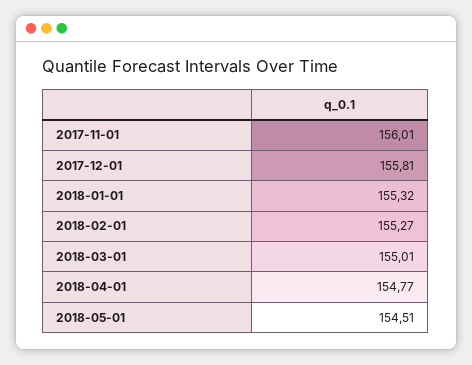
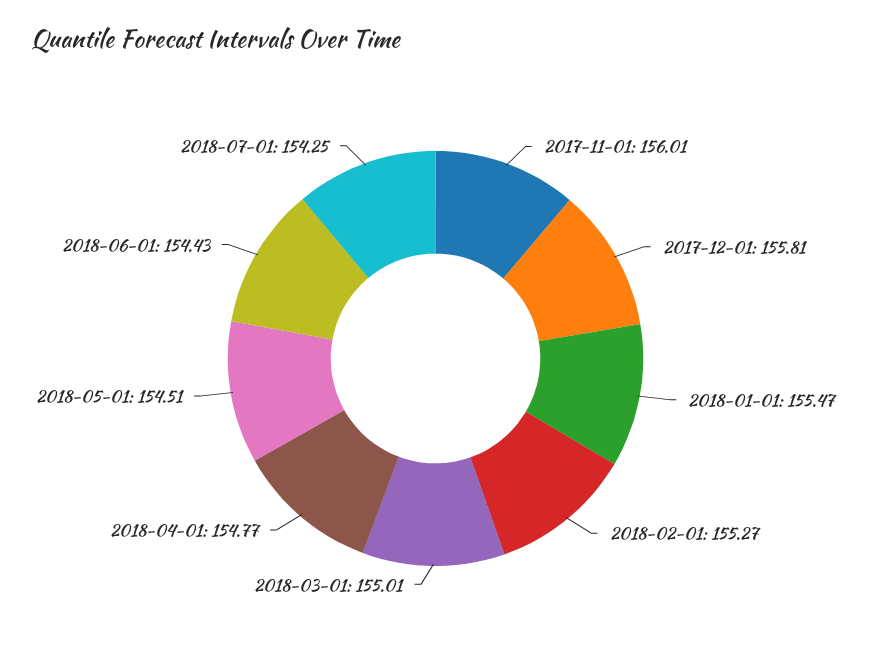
2018-01-01: 155.32 -> 155.47
2018-06-01: none -> 154.43
2018-07-01: none -> 154.25

